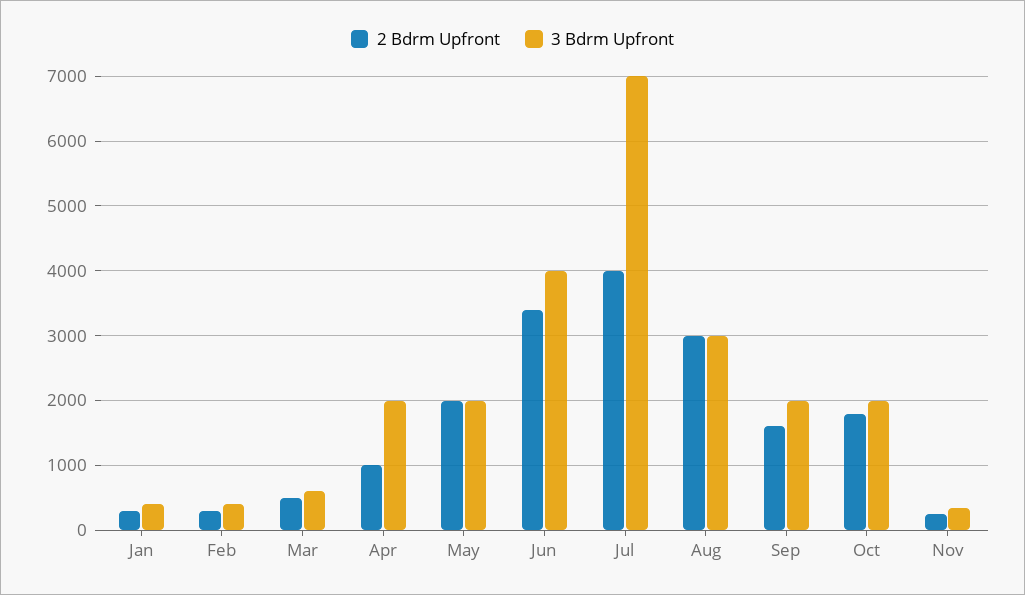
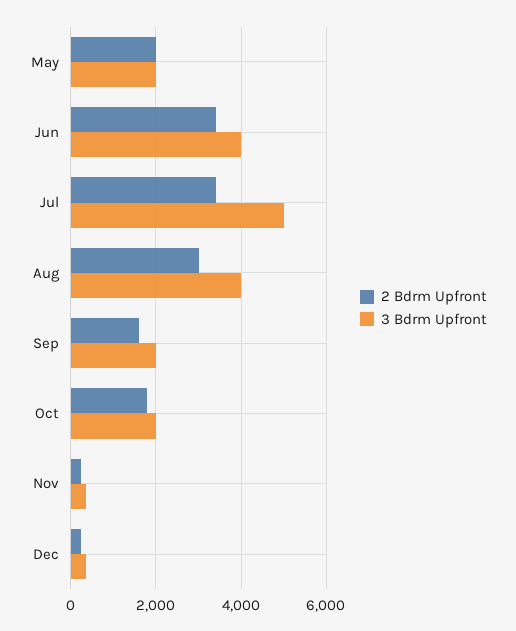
2 Bdrm Upfront, Jan: 300 -> none
3 Bdrm Upfront, Jan: 400 -> none
2 Bdrm Upfront, Feb: 300 -> none
3 Bdrm Upfront, Feb: 400 -> none
2 Bdrm Upfront, Mar: 500 -> none
3 Bdrm Upfront, Mar: 600 -> none
2 Bdrm Upfront, Apr: 1000 -> none
3 Bdrm Upfront, Apr: 2000 -> none
2 Bdrm Upfront, Jul: 4000 -> 3400
3 Bdrm Upfront, Jul: 7000 -> 5000
3 Bdrm Upfront, Aug: 3000 -> 4000
2 Bdrm Upfront, Dec: none -> 200
3 Bdrm Upfront, Dec: none -> 400

